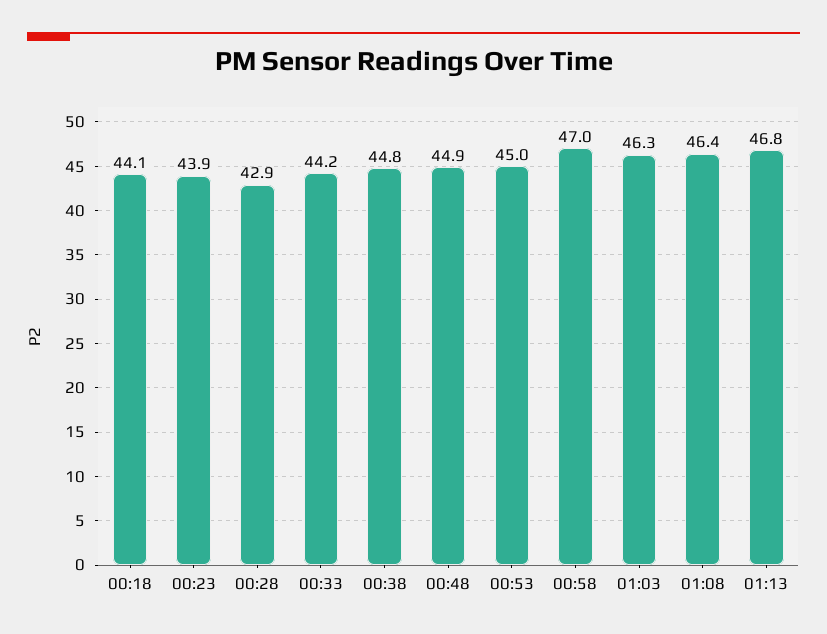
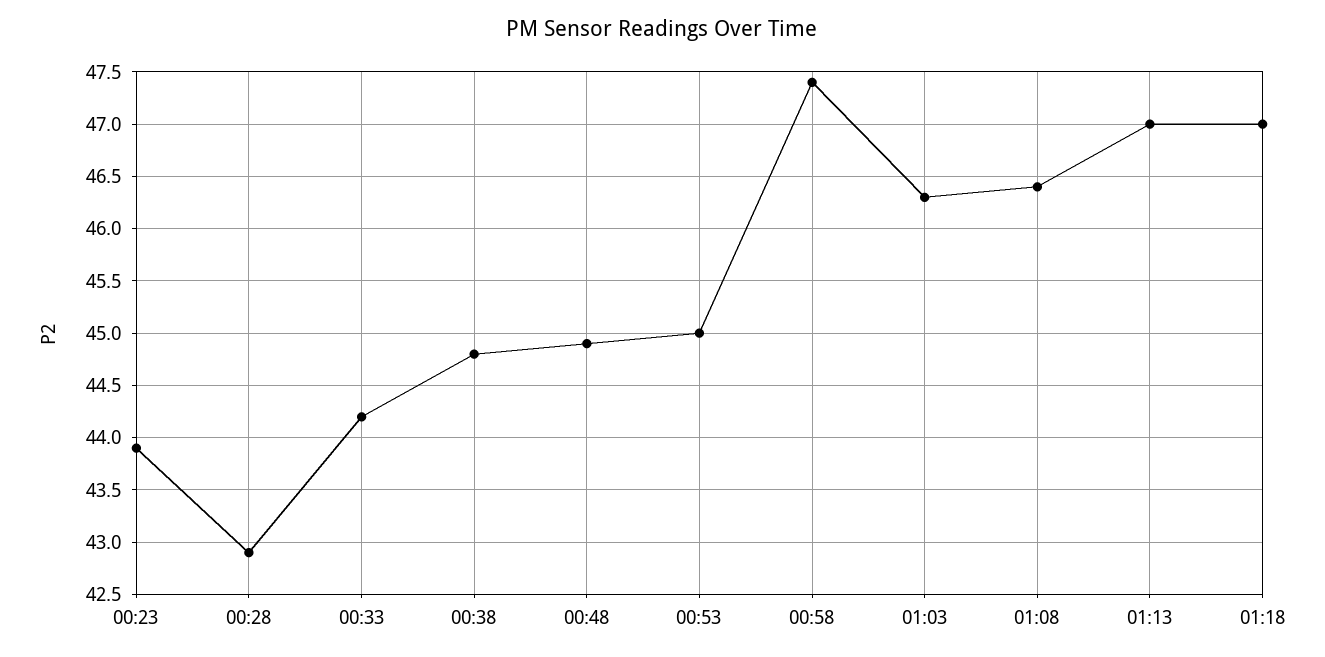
00:18: 44.1 -> none
00:58: 47 -> 47.4
01:13: 46.8 -> 47
01:18: none -> 47

